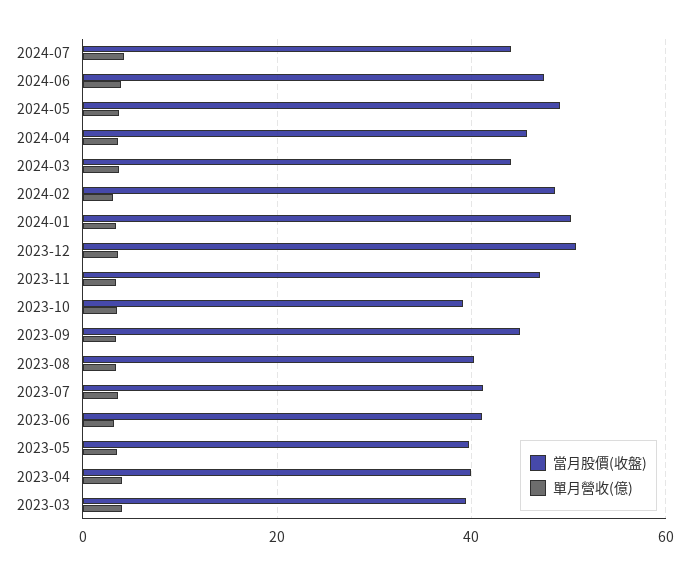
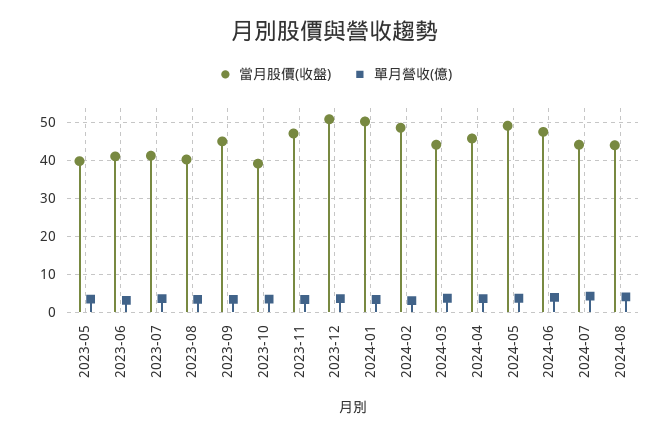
當月股價(收盤), 2023-04: 40 -> none
單月營收(億), 2023-04: 4 -> none
當月股價(收盤), 2023-03: 40 -> none
單月營收(億), 2023-03: 4 -> none
當月股價(收盤), 2024-08: none -> 44
單月營收(億), 2024-08: none -> 4

